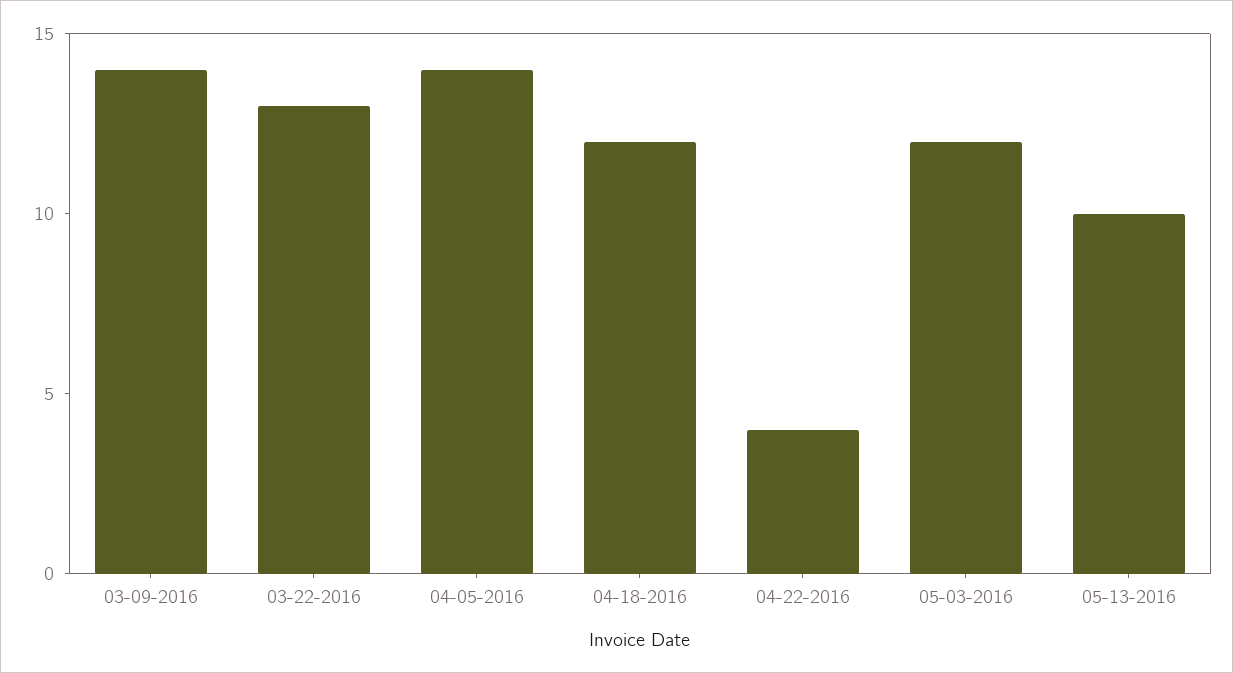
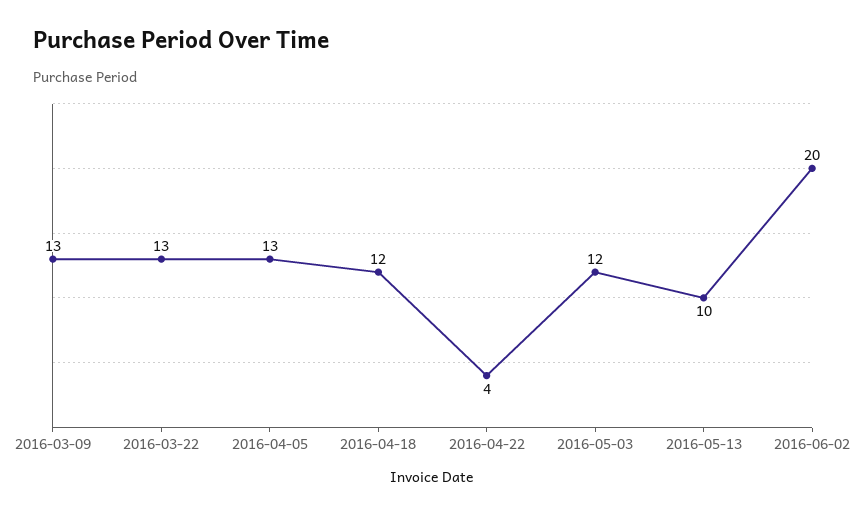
03-09-2016: 14 -> 13
04-05-2016: 14 -> 13
2016-06-02: none -> 20

